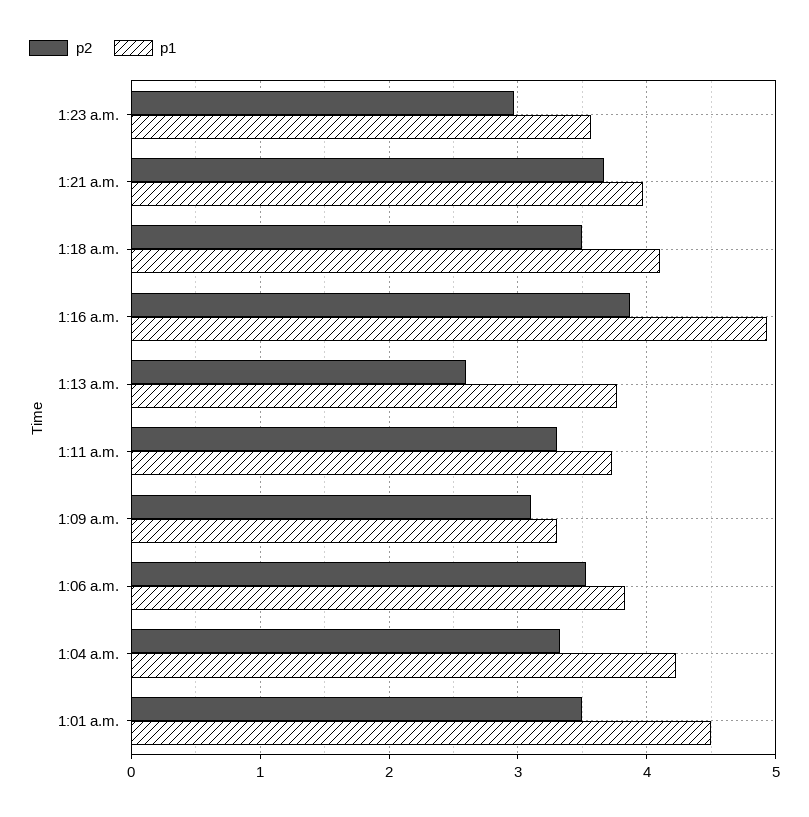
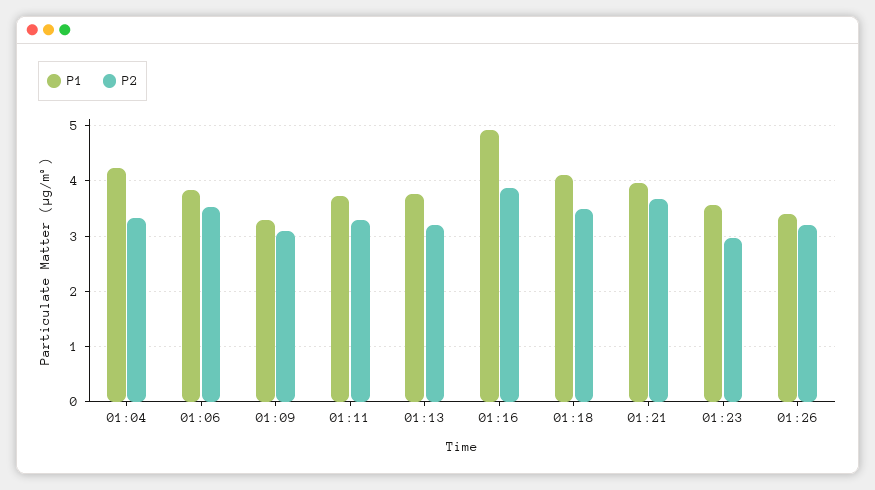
p2, 1:13 a.m.: 2.6 -> 3.2
p2, 1:01 a.m.: 3.5 -> none
p1, 1:01 a.m.: 4.5 -> none
p1, 01:26: none -> 3.4
p2, 01:26: none -> 3.2

